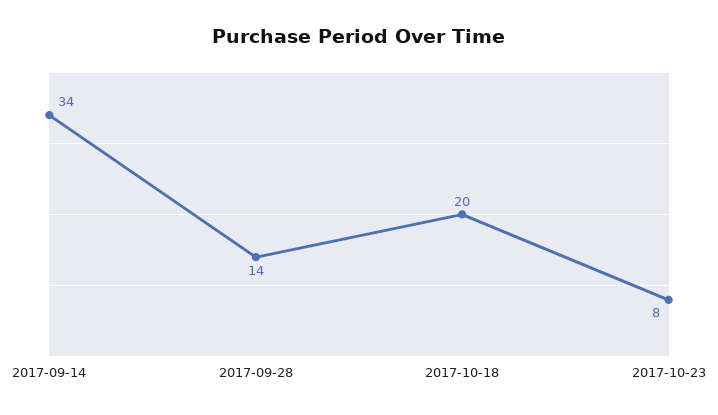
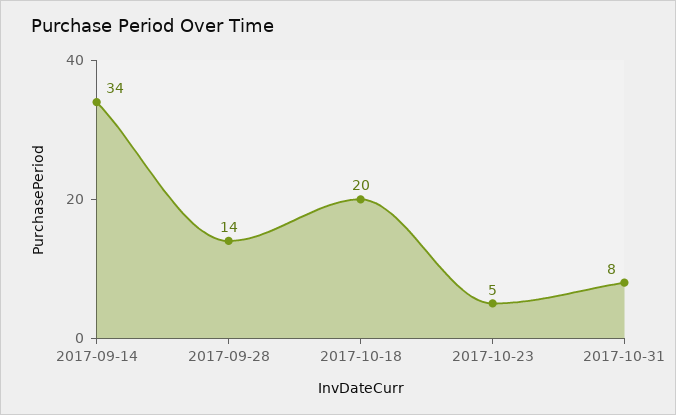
2017-10-23: 8 -> 5
2017-10-31: none -> 8

